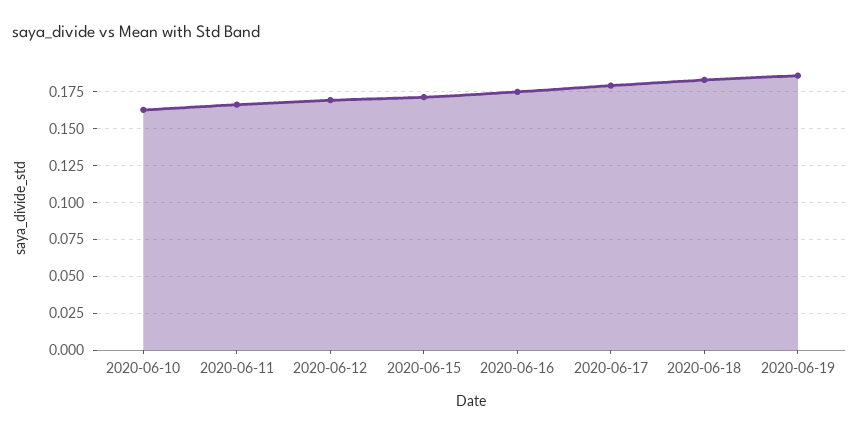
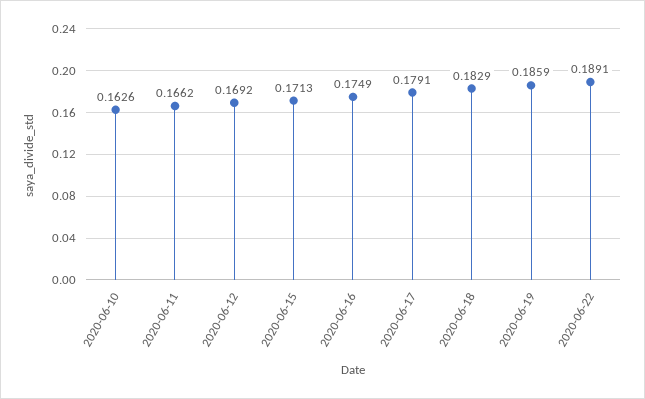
2020-06-22: none -> 0.1891

